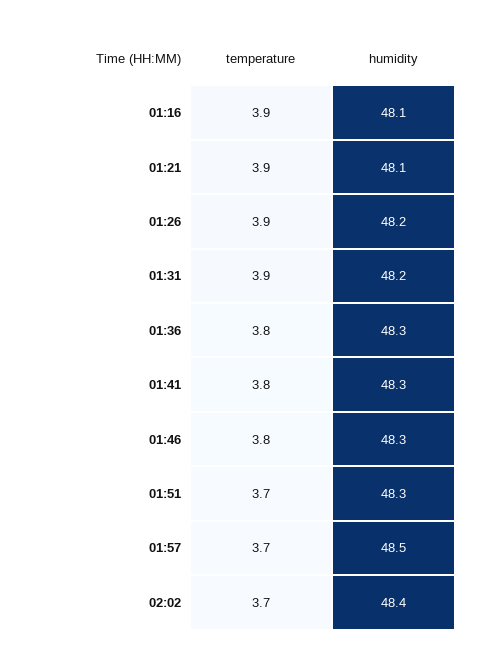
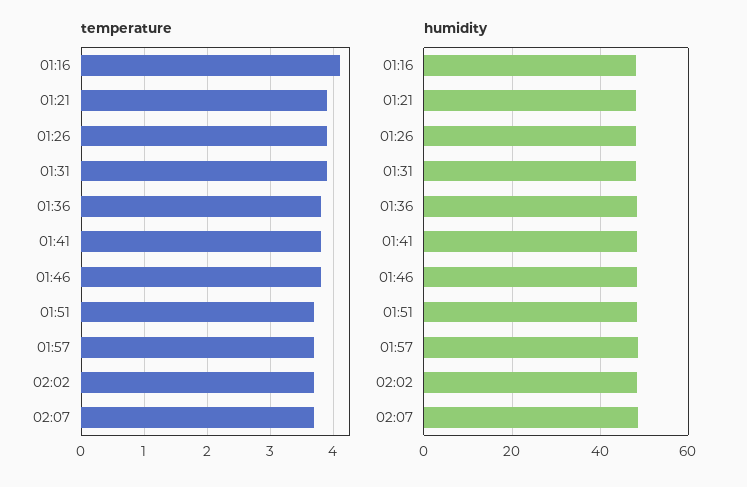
temperature, 01:16: 3.9 -> 4.1
temperature, 02:07: none -> 3.7
humidity, 02:07: none -> 48

